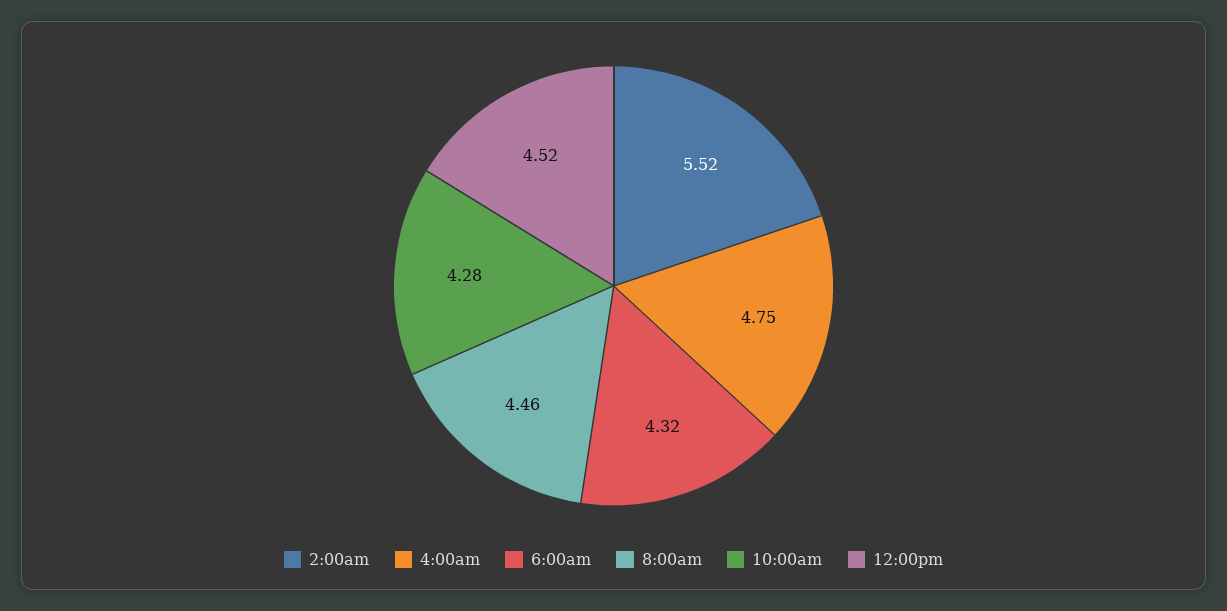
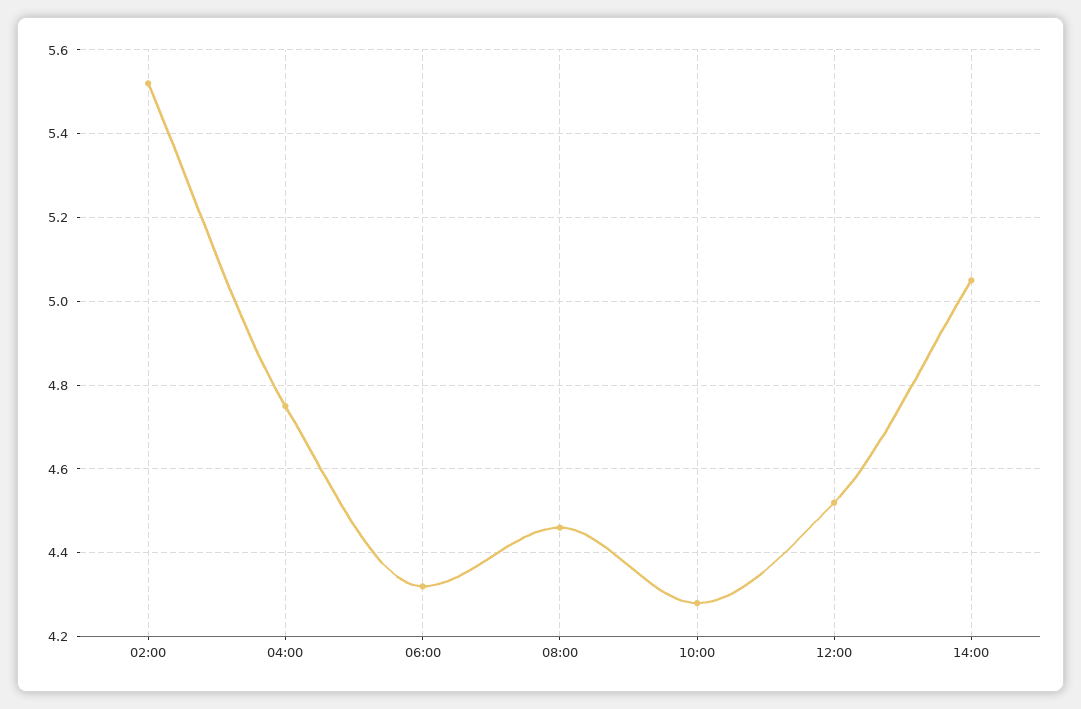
14:00: none -> 5.05

